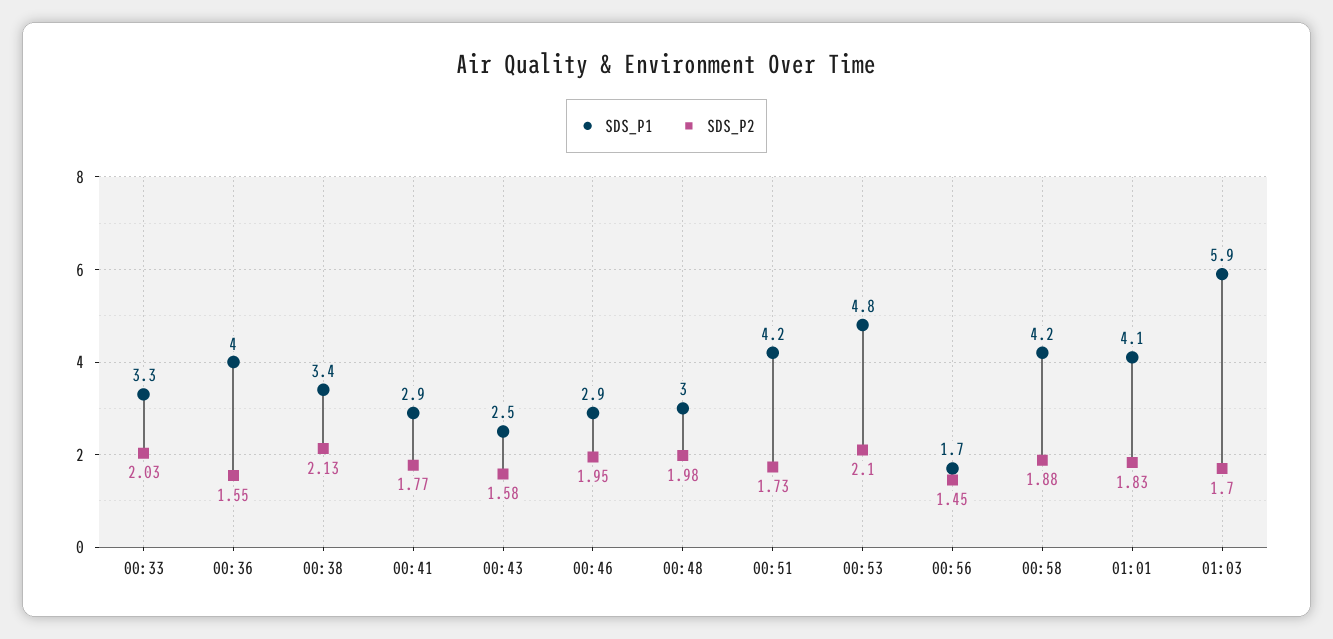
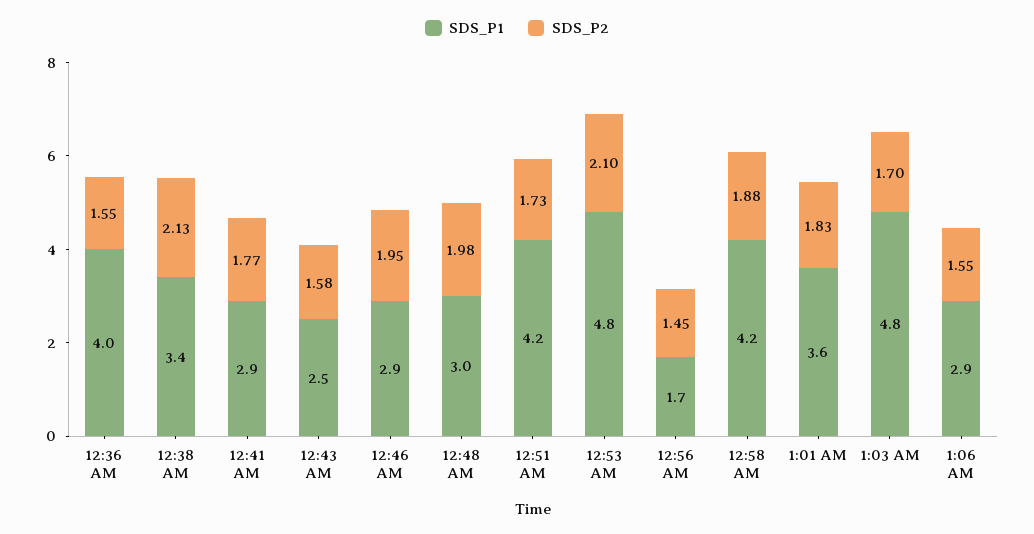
SDS_P1, 00:33: 3.3 -> none
SDS_P2, 00:33: 2.03 -> none
SDS_P1, 01:01: 4.1 -> 3.6
SDS_P1, 01:03: 5.9 -> 4.8
SDS_P1, 1:06 AM: none -> 2.9
SDS_P2, 1:06 AM: none -> 1.55

